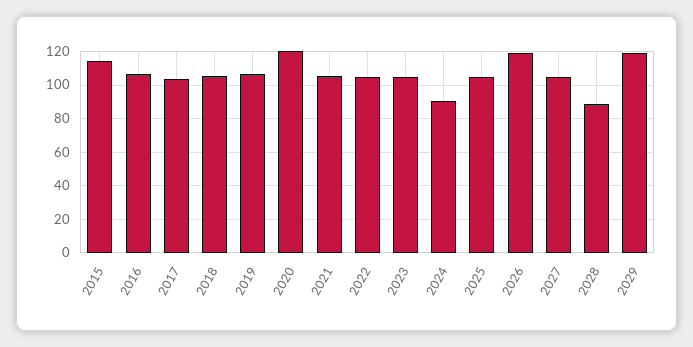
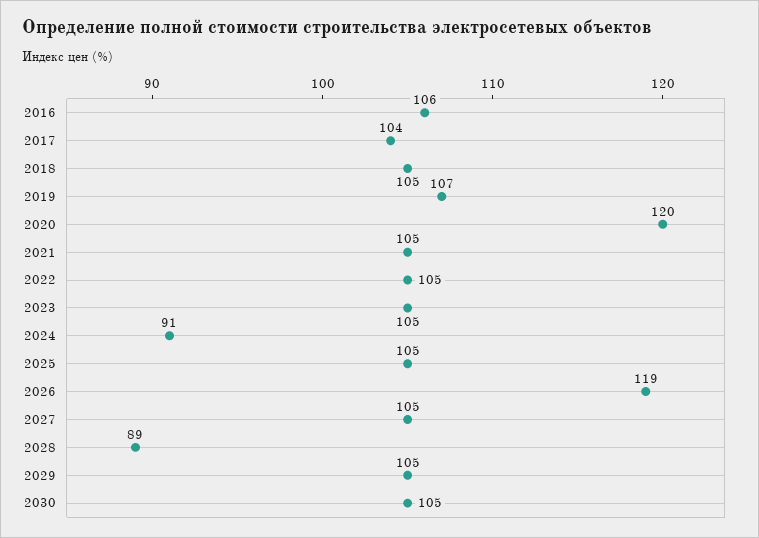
2015: 115 -> none
2029: 120 -> 105
2030: none -> 105

